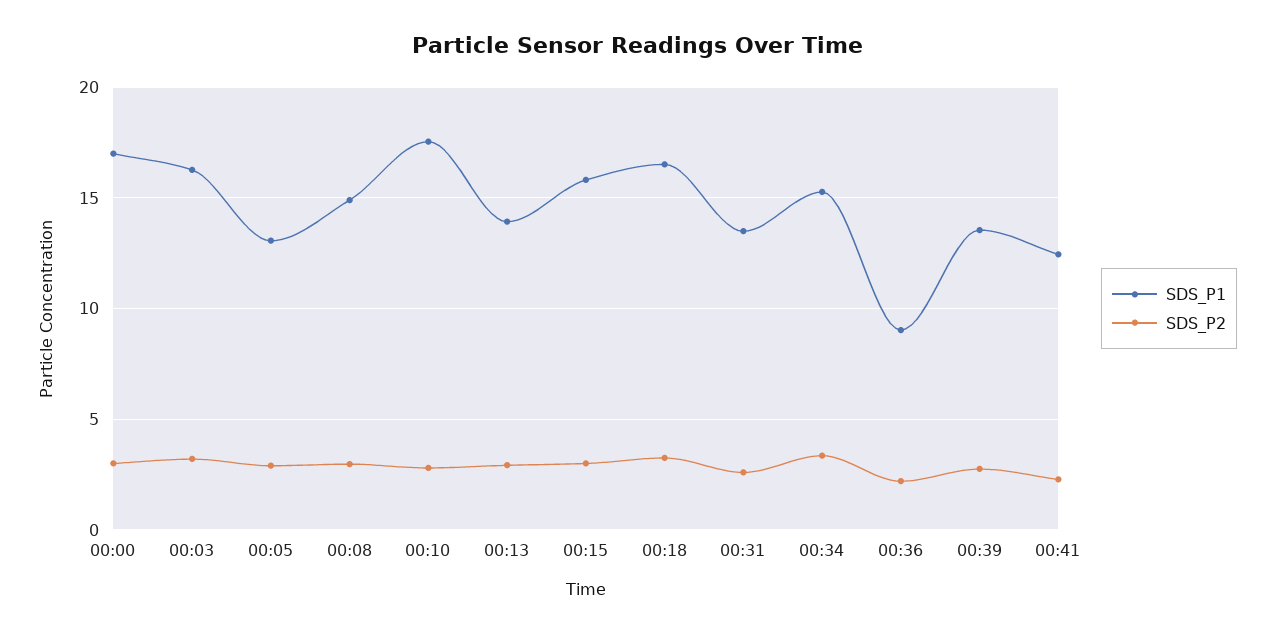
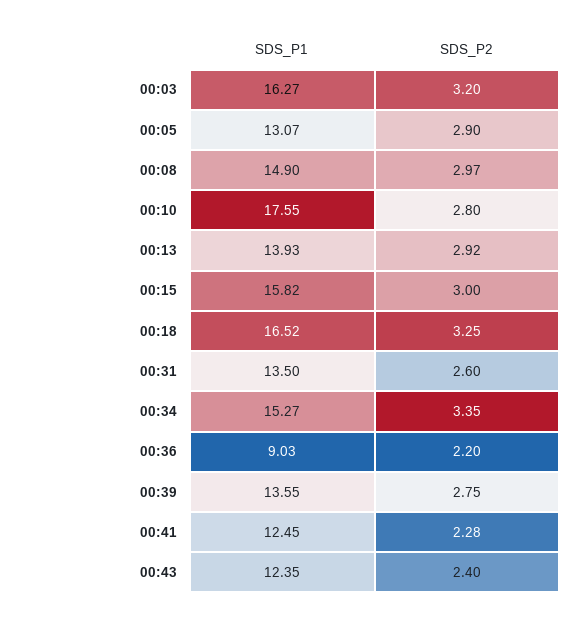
SDS_P1, 00:00: 17 -> none
SDS_P2, 00:00: 3 -> none
SDS_P1, 00:43: none -> 12.35
SDS_P2, 00:43: none -> 2.4

